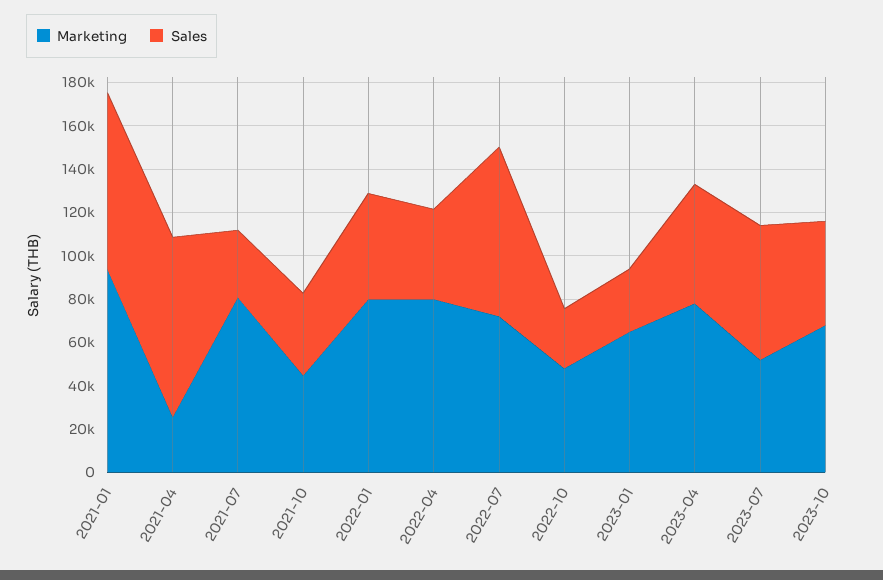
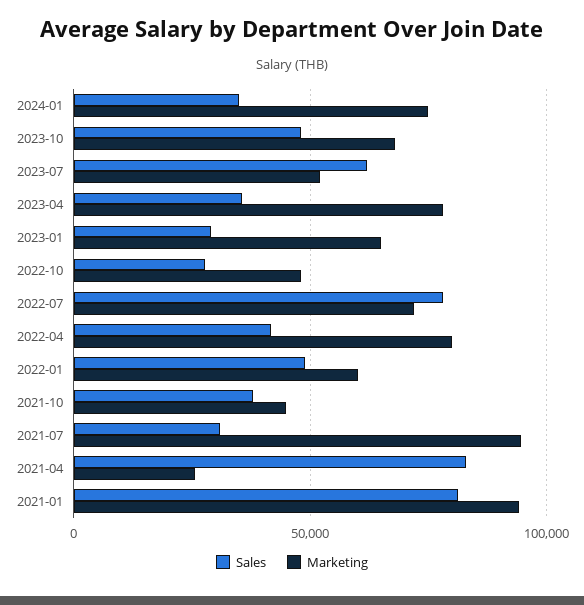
Marketing, 2021-07: 80000 -> 95000
Marketing, 2022-01: 80000 -> 60000
Sales, 2023-04: 55000 -> 35000
Sales, 2024-01: none -> 35000
Marketing, 2024-01: none -> 75000

